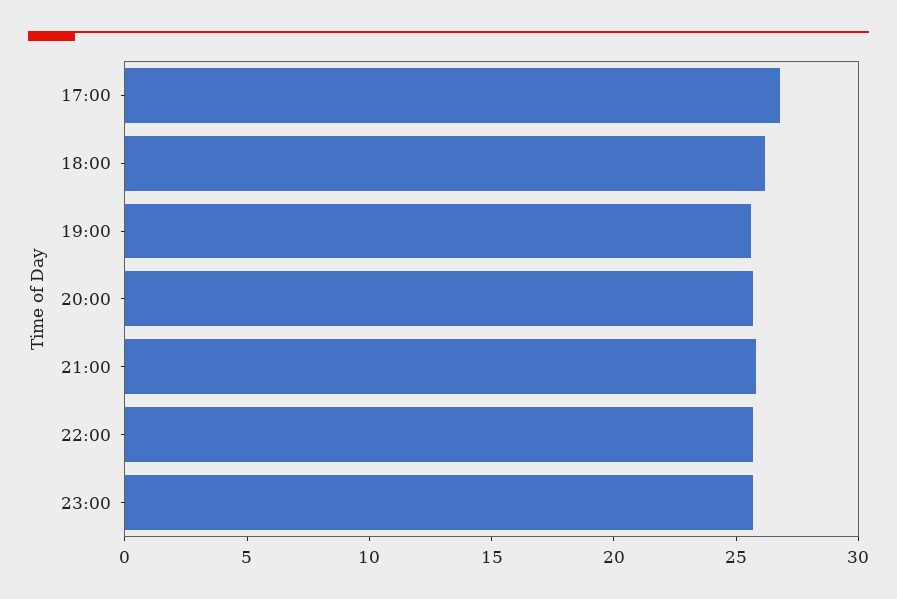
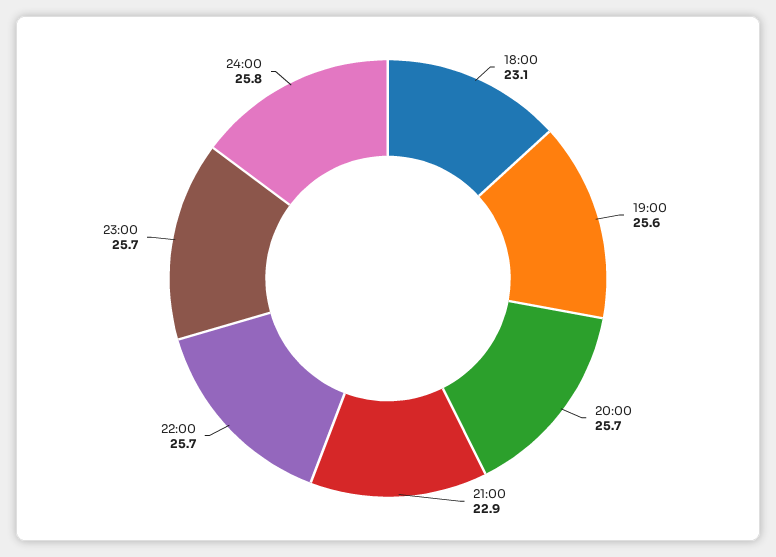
17:00: 27 -> none
18:00: 26 -> 23.1
21:00: 26 -> 22.9
24:00: none -> 25.8

